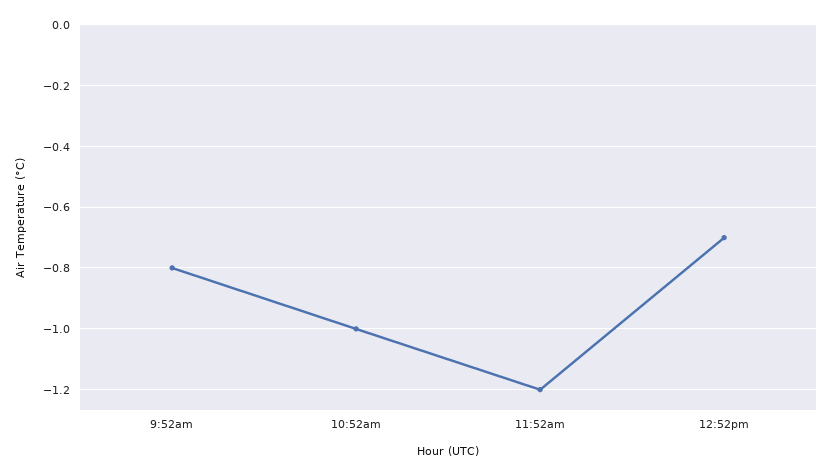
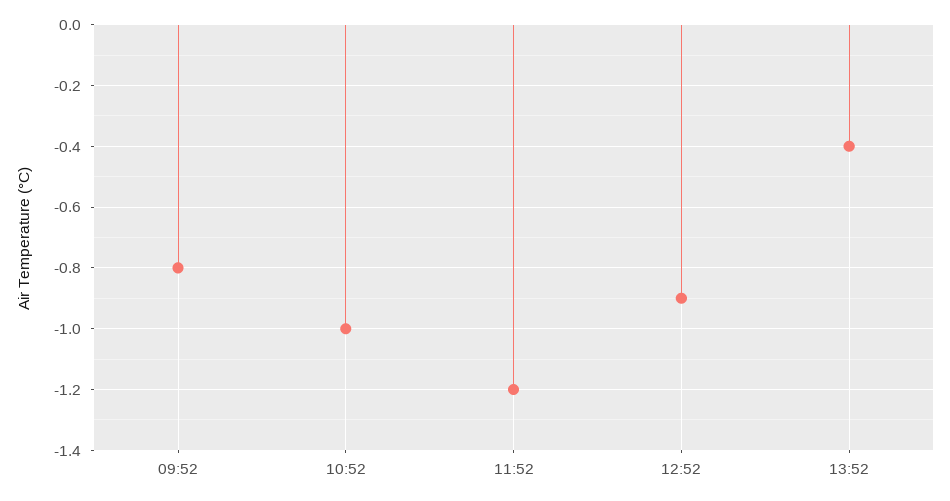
12:52pm: -0.7 -> -0.9
13:52: none -> -0.4

